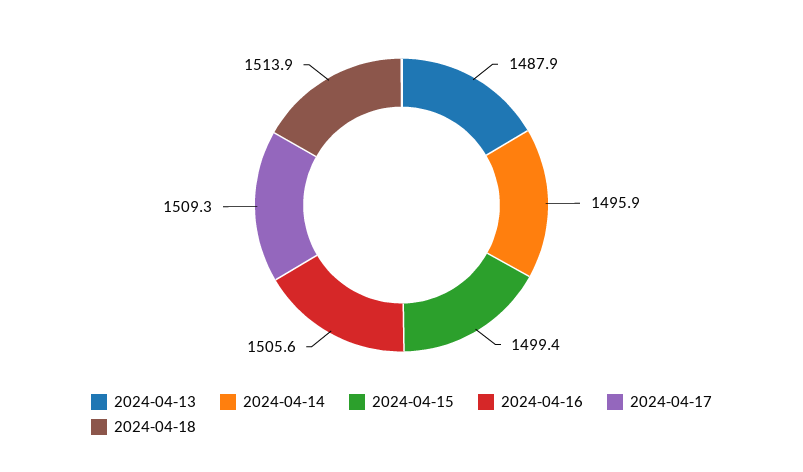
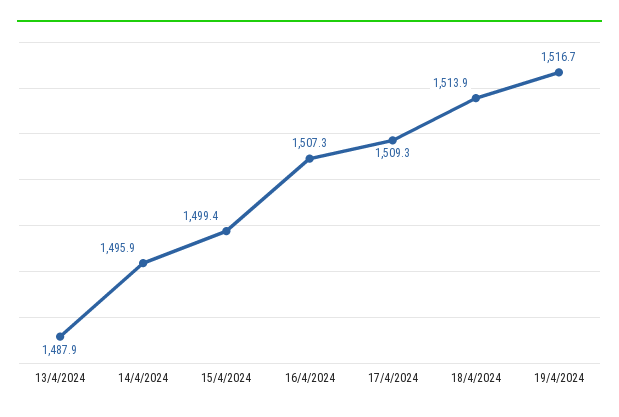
2024-04-16: 1505.6 -> 1507.3
19/4/2024: none -> 1516.7

